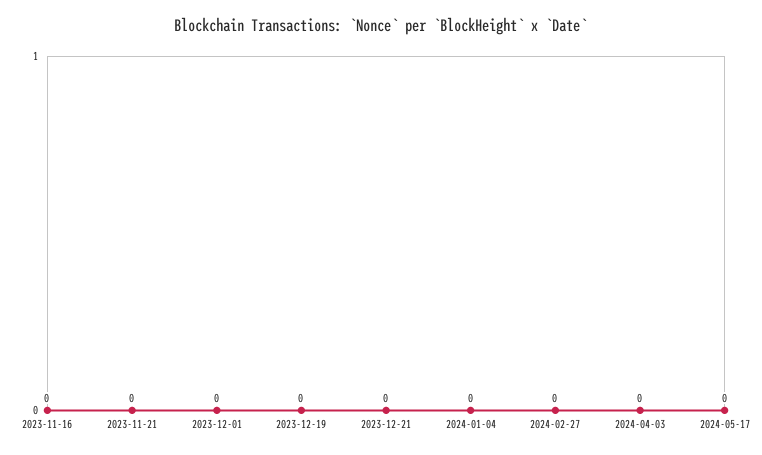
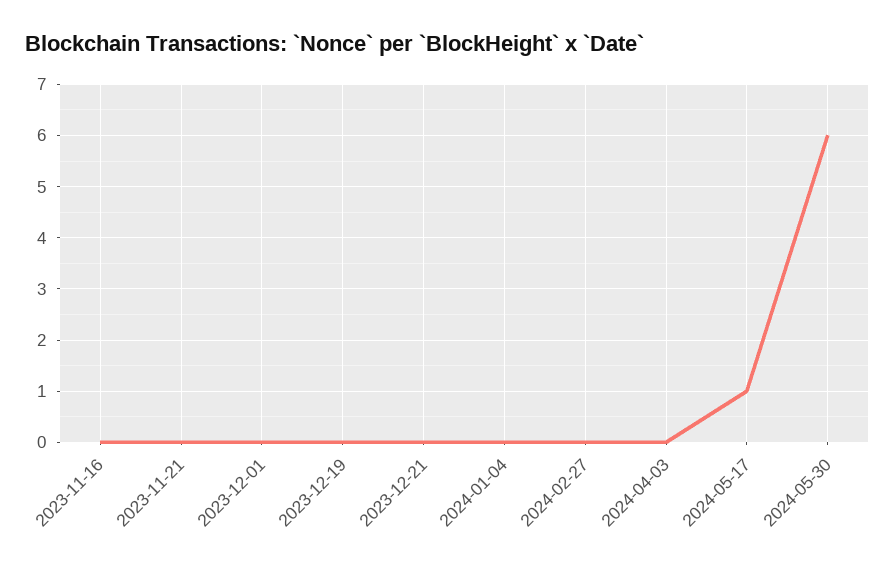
2024-05-17: 0 -> 1
2024-05-30: none -> 6

